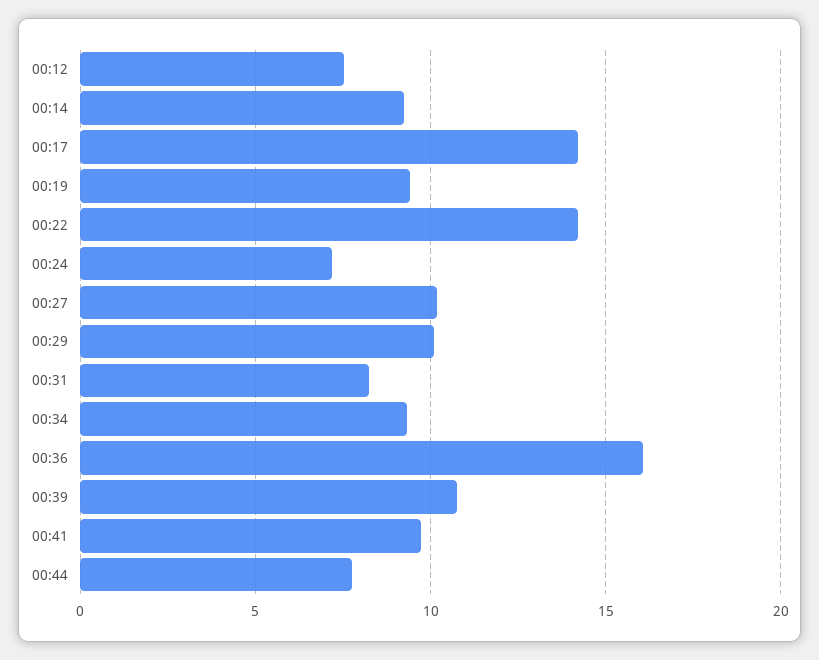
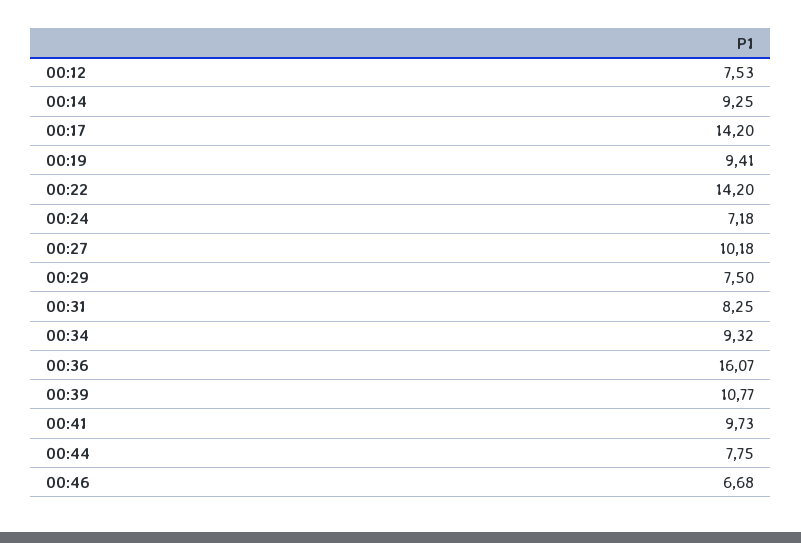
00:29: 10 -> 7.5
00:46: none -> 6.68

